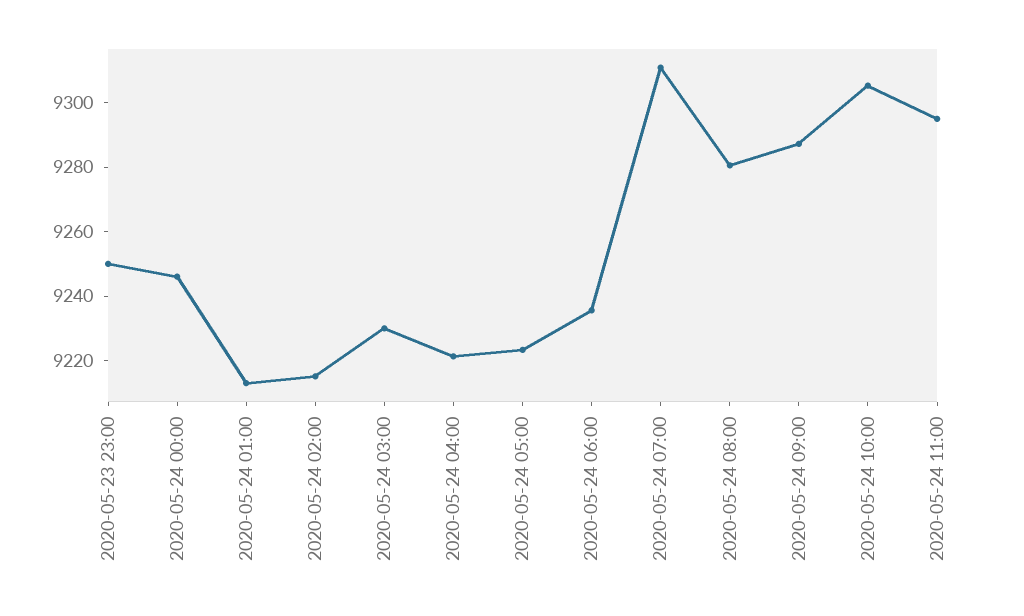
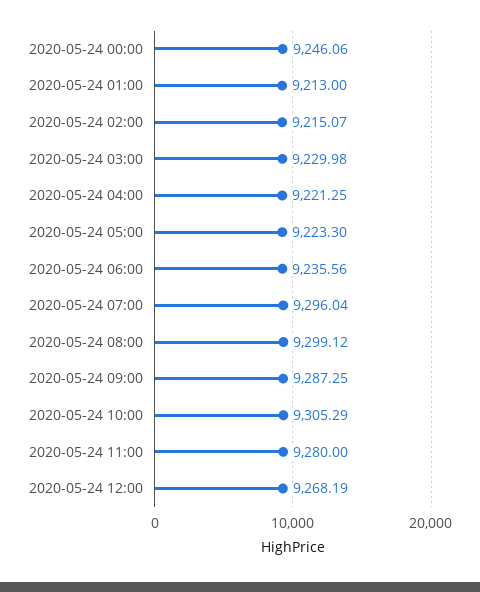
2020-05-23 23:00: 9250 -> none
2020-05-24 07:00: 9310 -> 9296.04
2020-05-24 08:00: 9280 -> 9299.12
2020-05-24 11:00: 9295 -> 9280
2020-05-24 12:00: none -> 9268.19

